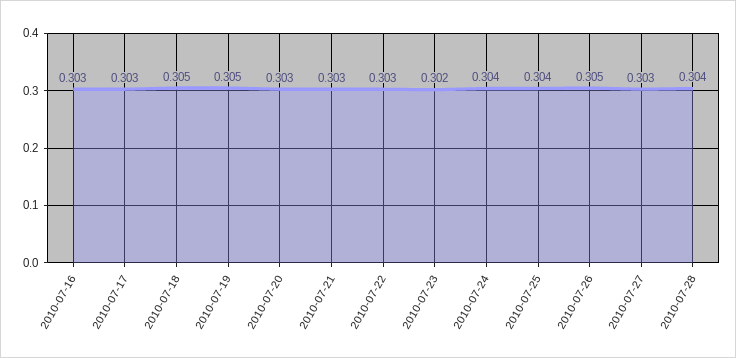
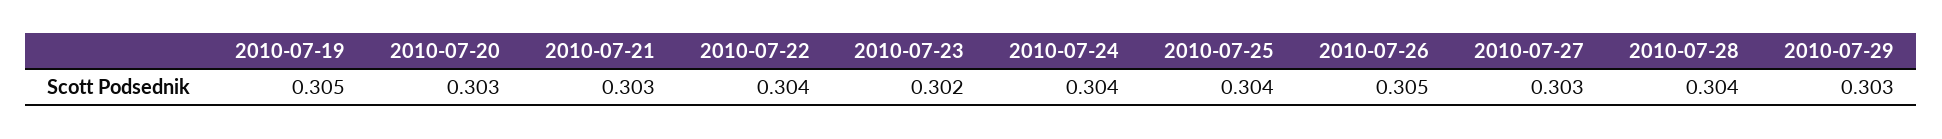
2010-07-16: 0.303 -> none
2010-07-17: 0.303 -> none
2010-07-18: 0.305 -> none
2010-07-22: 0.303 -> 0.304
2010-07-29: none -> 0.303

